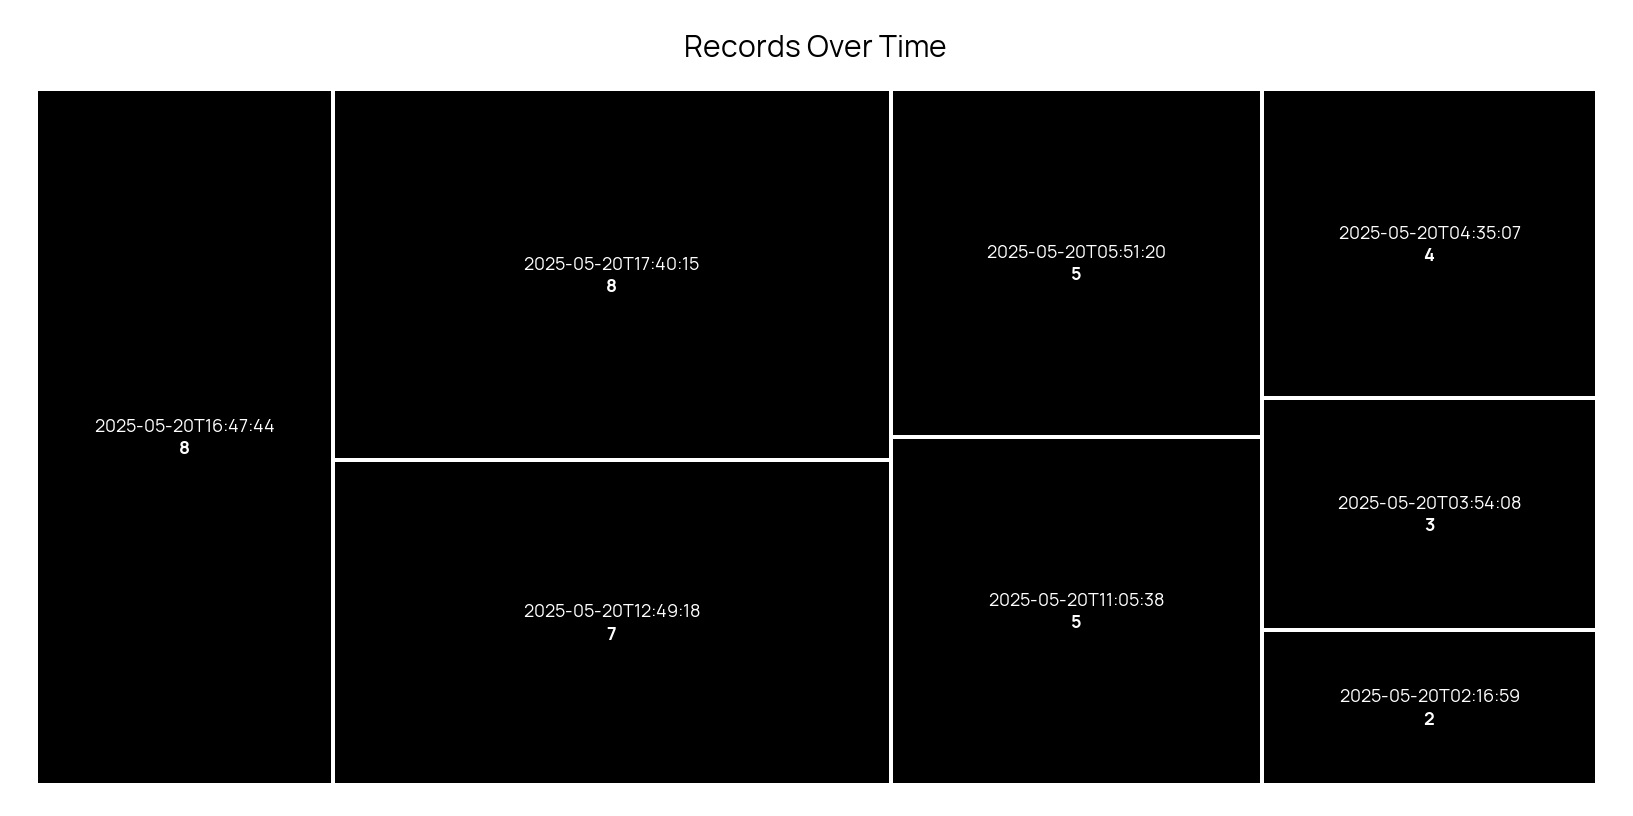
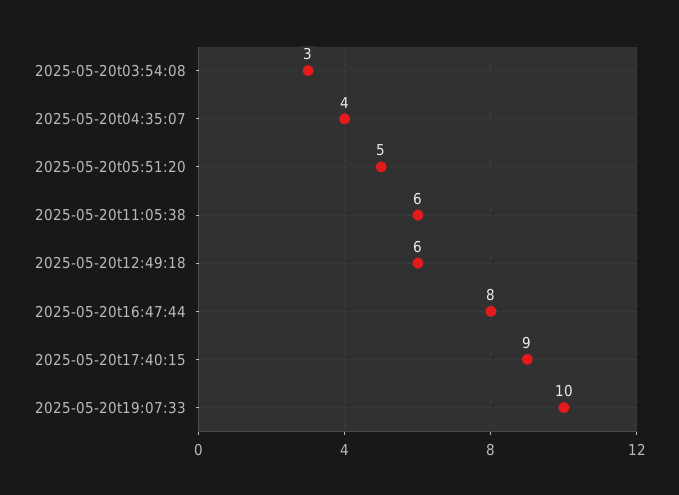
2025-05-20T17:40:15: 8 -> 9
2025-05-20T12:49:18: 7 -> 6
2025-05-20T11:05:38: 5 -> 6
2025-05-20T02:16:59: 2 -> none
2025-05-20t19:07:33: none -> 10

